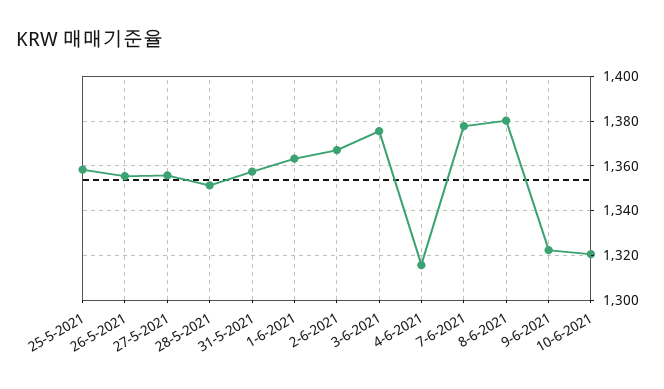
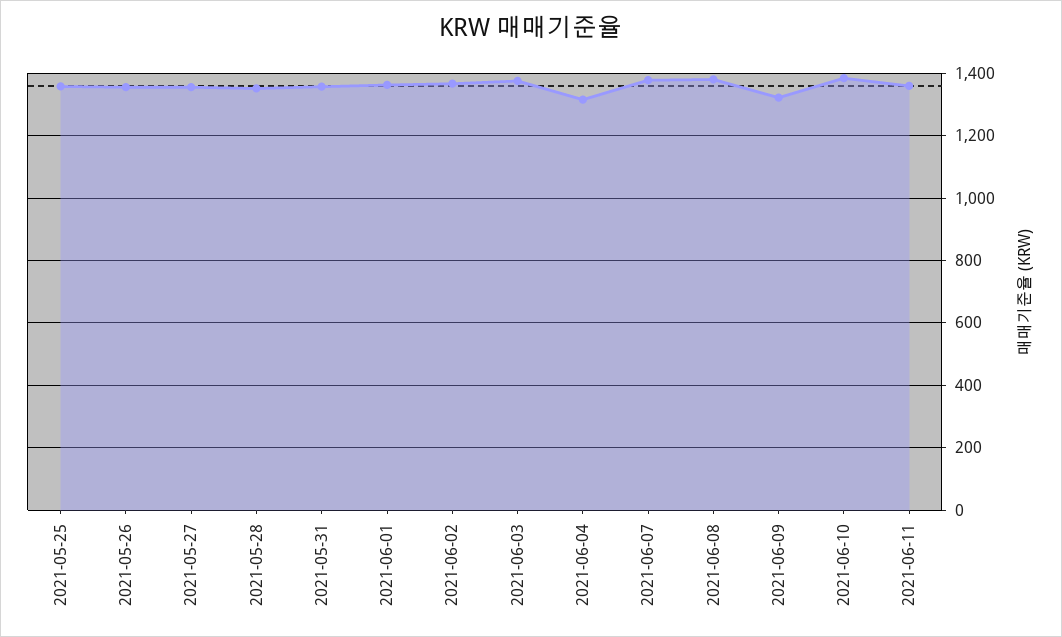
10-6-2021: 1320 -> 1380
2021-06-11: none -> 1360

